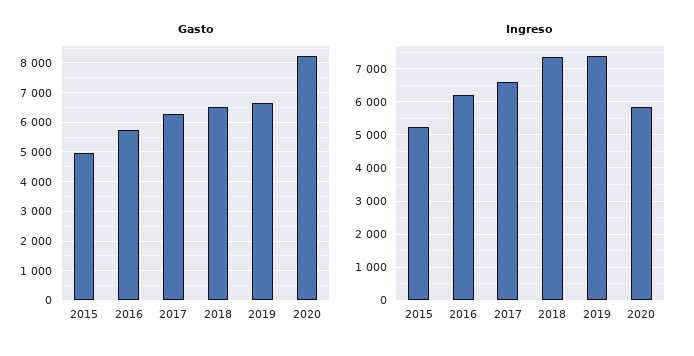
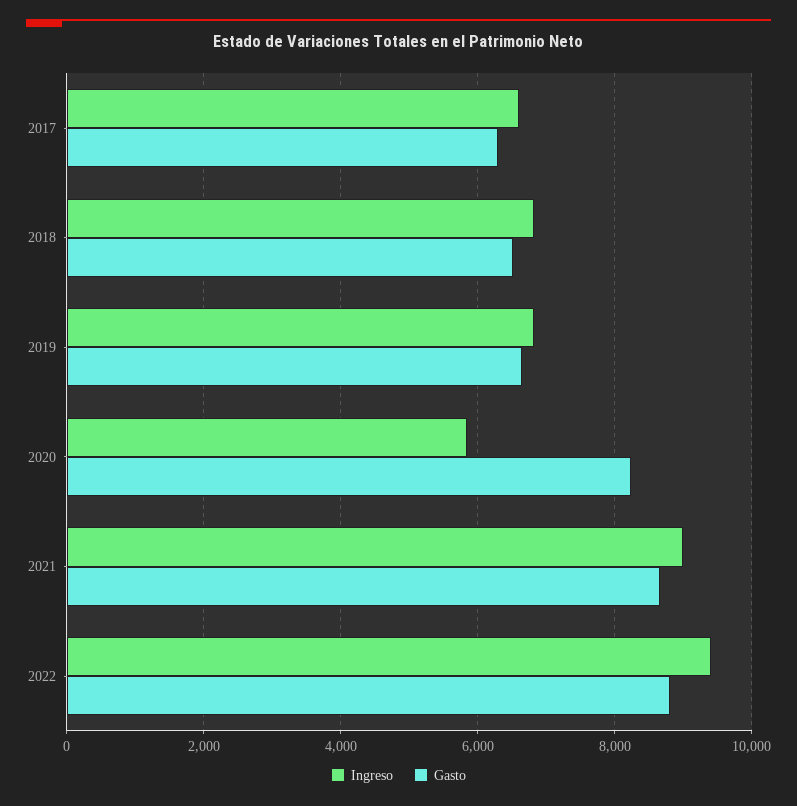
Gasto, 2015: 5000 -> none
Gasto, 2016: 5750 -> none
Ingreso, 2015: 5200 -> none
Ingreso, 2016: 6200 -> none
Ingreso, 2018: 7400 -> 6800
Ingreso, 2019: 7400 -> 6800
Ingreso, 2021: none -> 9000
Gasto, 2021: none -> 8600
Ingreso, 2022: none -> 9400
Gasto, 2022: none -> 8800

